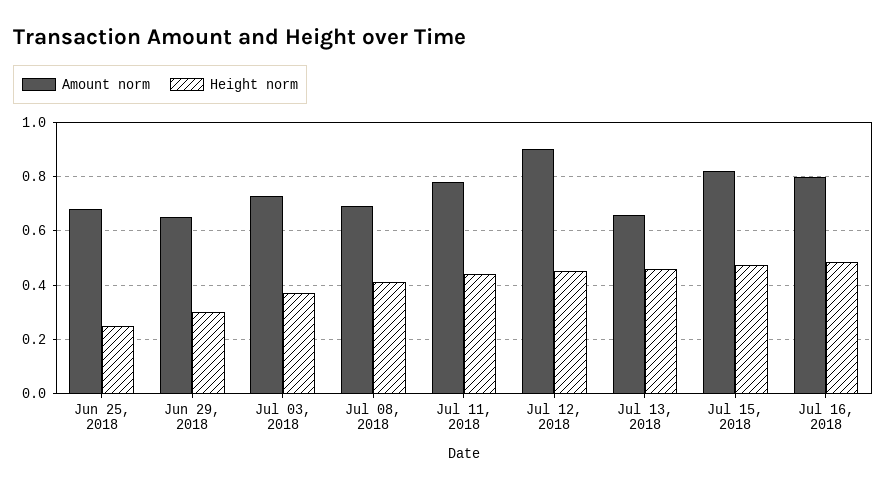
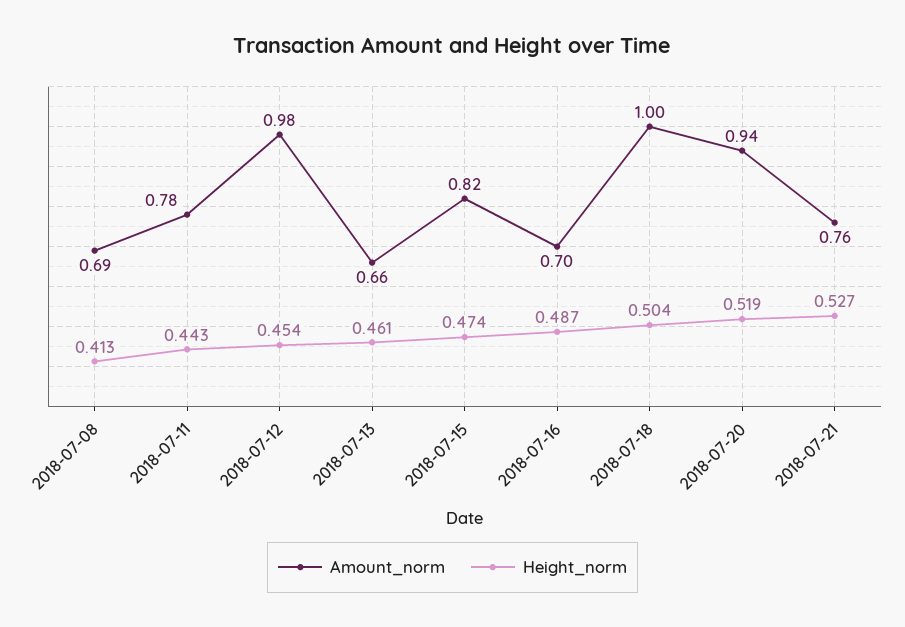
Amount norm, Jun 25, 2018: 0.675 -> none
Height norm, Jun 25, 2018: 0.25 -> none
Amount norm, Jun 29, 2018: 0.65 -> none
Height norm, Jun 29, 2018: 0.3 -> none
Amount norm, Jul 03, 2018: 0.725 -> none
Height norm, Jul 03, 2018: 0.375 -> none
Amount norm, Jul 12, 2018: 0.9 -> 0.98
Amount norm, Jul 16, 2018: 0.8 -> 0.7
Amount norm, 2018-07-18: none -> 1
Height norm, 2018-07-18: none -> 0.504
Amount norm, 2018-07-20: none -> 0.94
Height norm, 2018-07-20: none -> 0.519
Amount norm, 2018-07-21: none -> 0.76
Height norm, 2018-07-21: none -> 0.527

